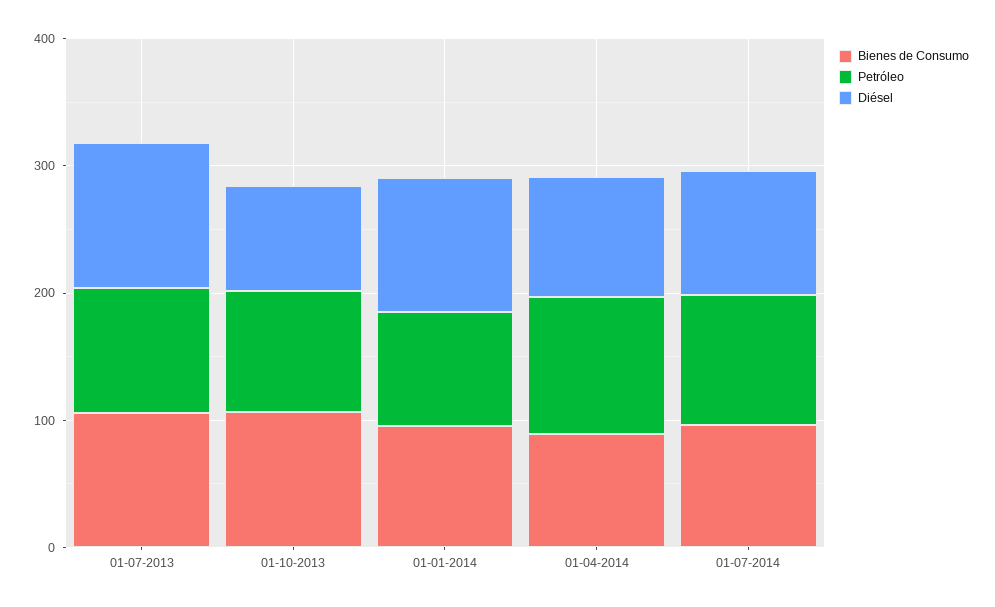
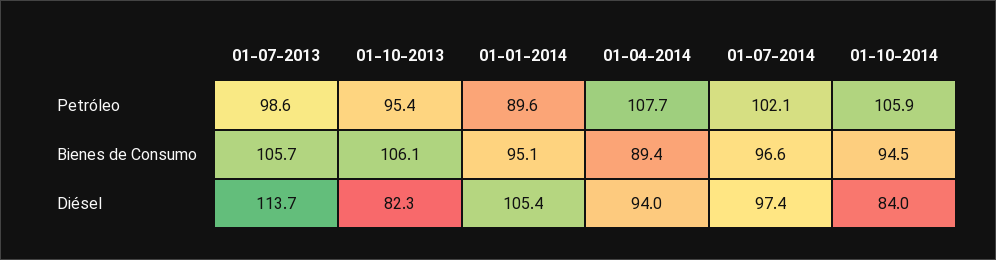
Petróleo, 01-10-2014: none -> 105.9
Bienes de Consumo, 01-10-2014: none -> 94.5
Diésel, 01-10-2014: none -> 84

